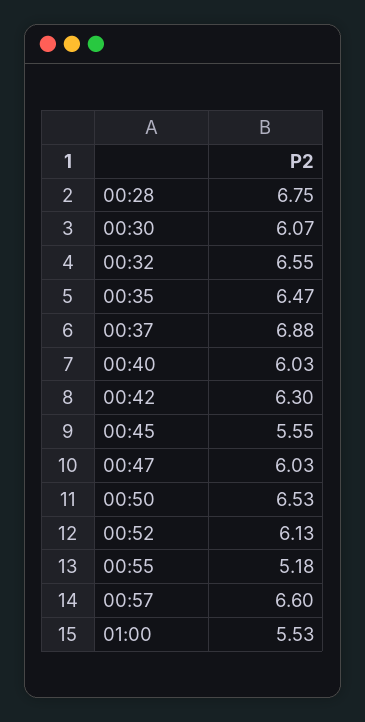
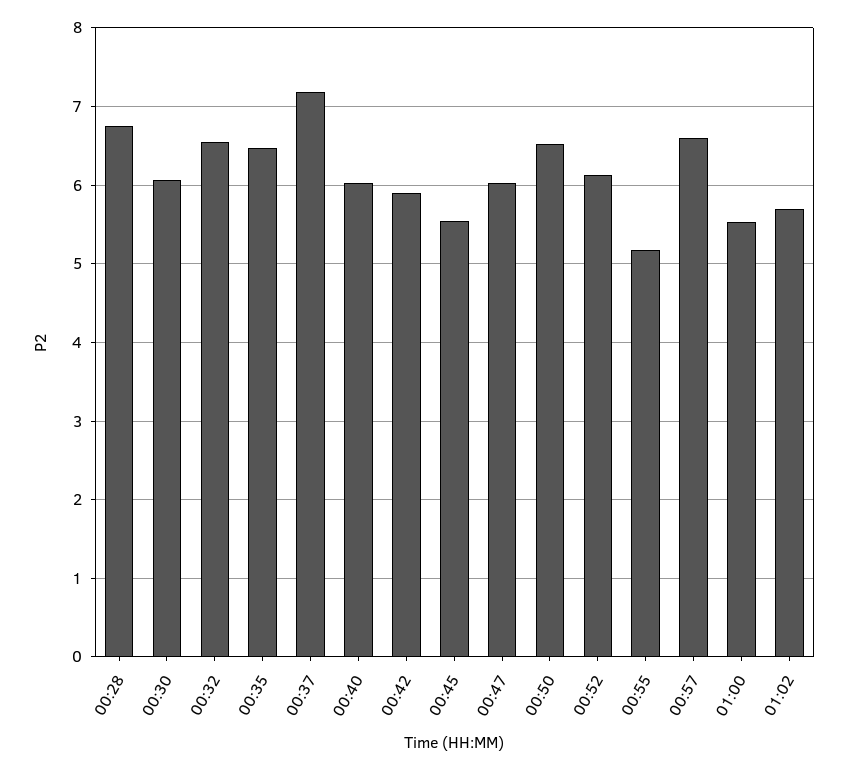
00:37: 6.88 -> 7.2
00:42: 6.3 -> 5.9
01:02: none -> 5.7

